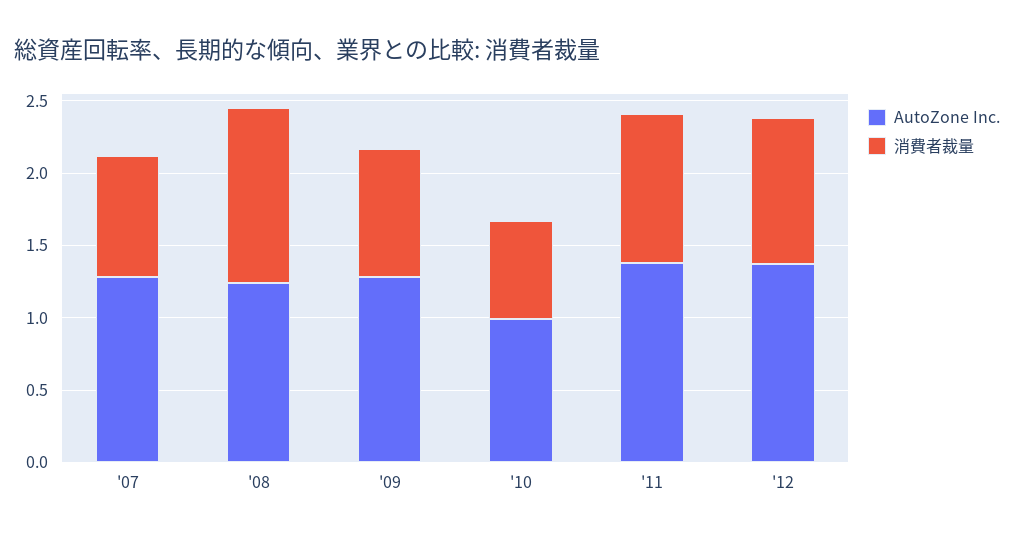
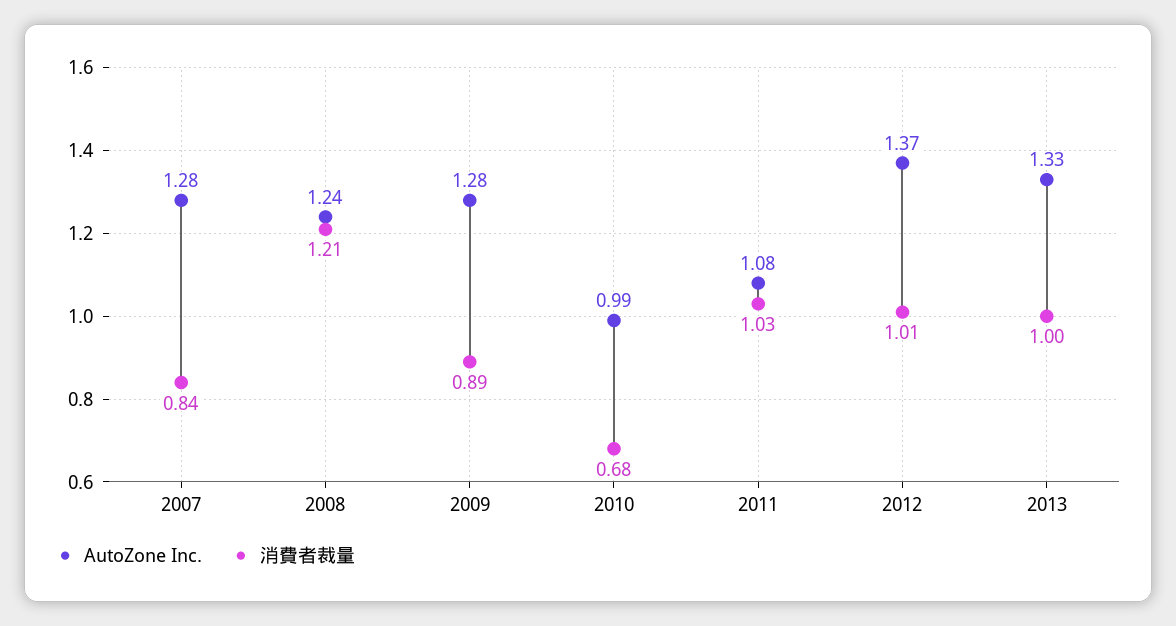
AutoZone Inc., '11: 1.4 -> 1.08
AutoZone Inc., 2013: none -> 1.33
消費者裁量, 2013: none -> 1

